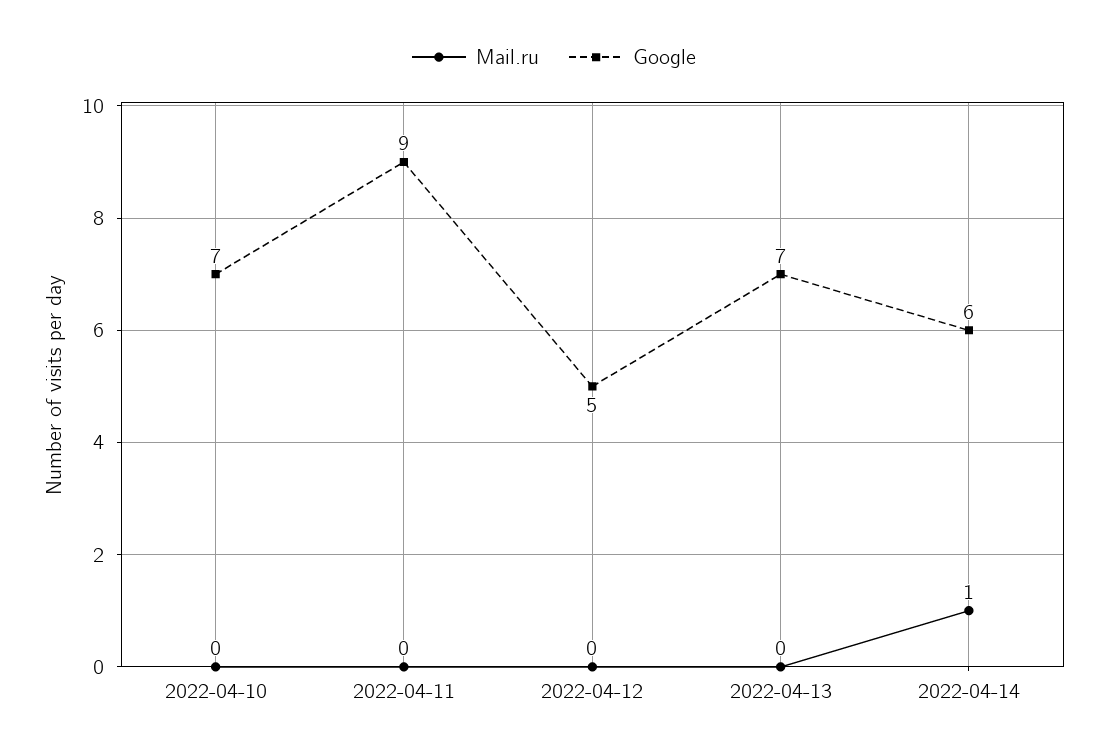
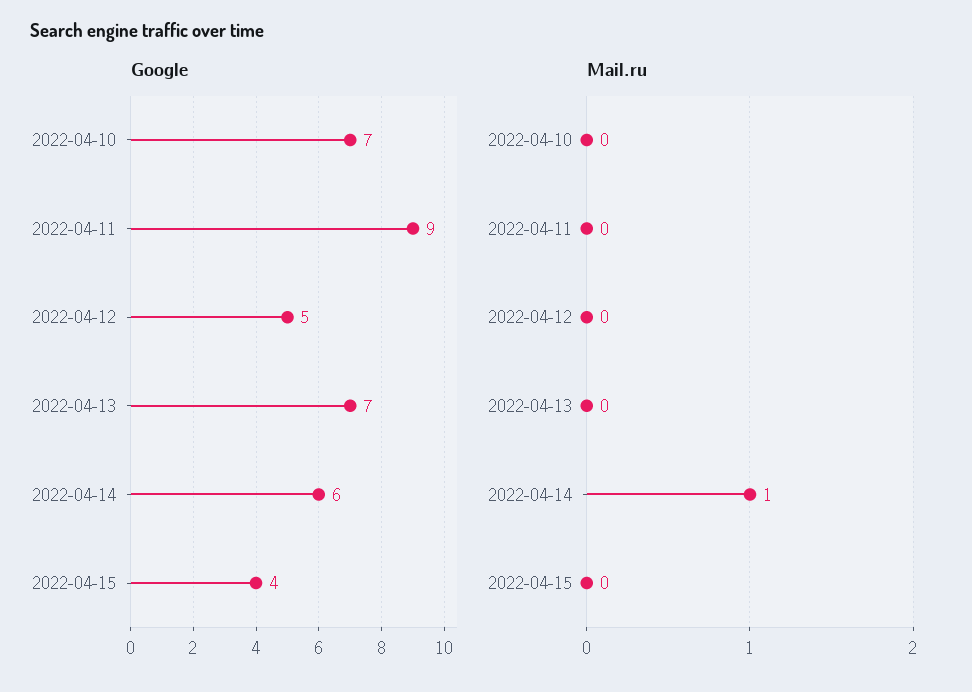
Google, 2022-04-15: none -> 4
Mail.ru, 2022-04-15: none -> 0

